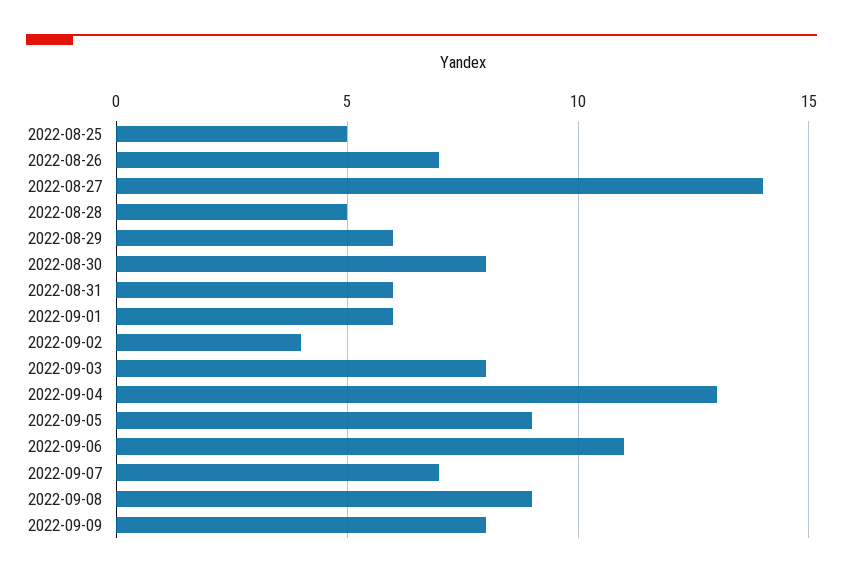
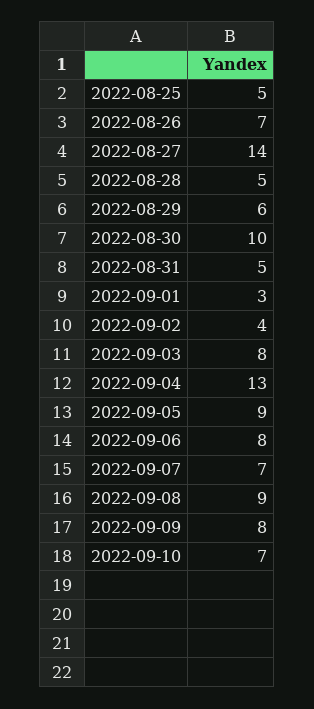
2022-08-30: 8 -> 10
2022-08-31: 6 -> 5
2022-09-01: 6 -> 3
2022-09-06: 11 -> 8
2022-09-10: none -> 7

